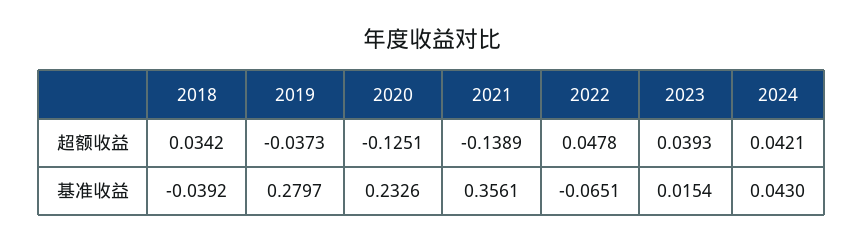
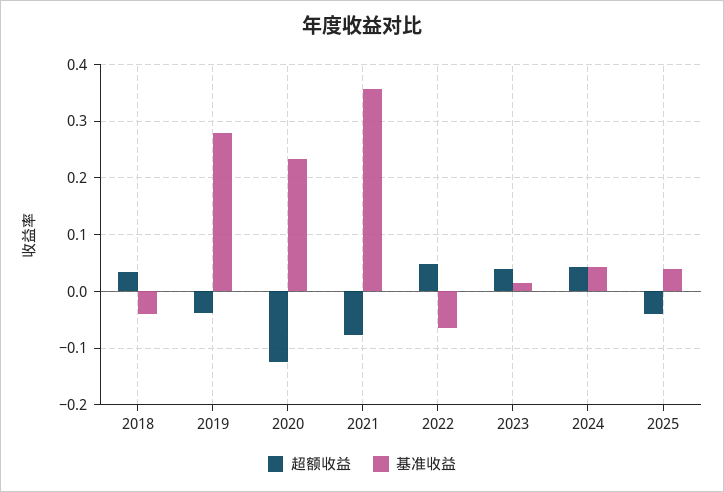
超额收益, 2021: -0.1389 -> -0.08
超额收益, 2025: none -> -0.04
基准收益, 2025: none -> 0.04

